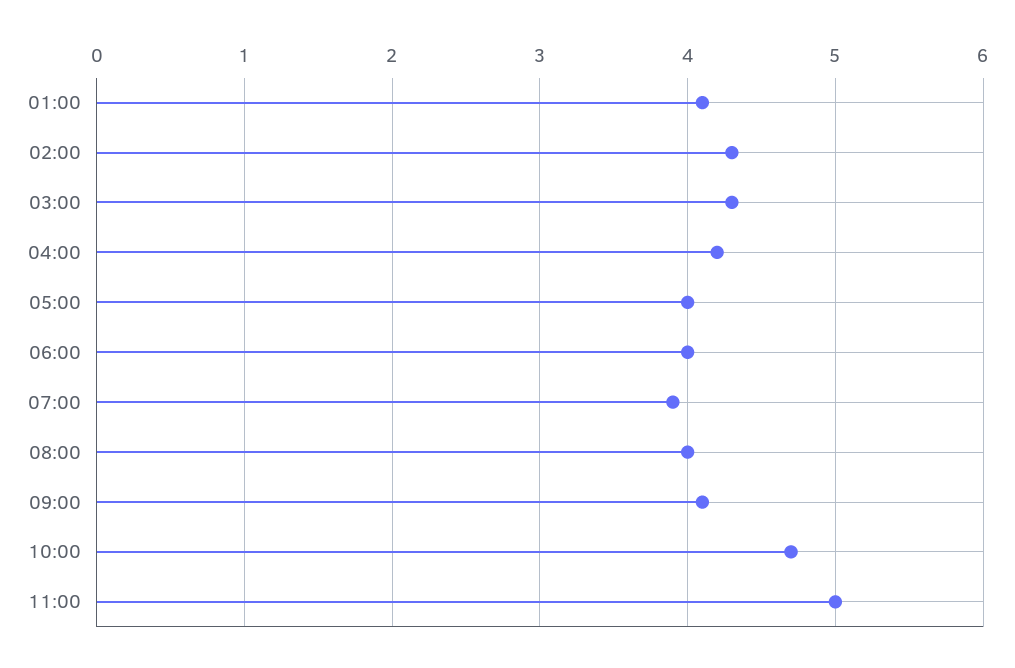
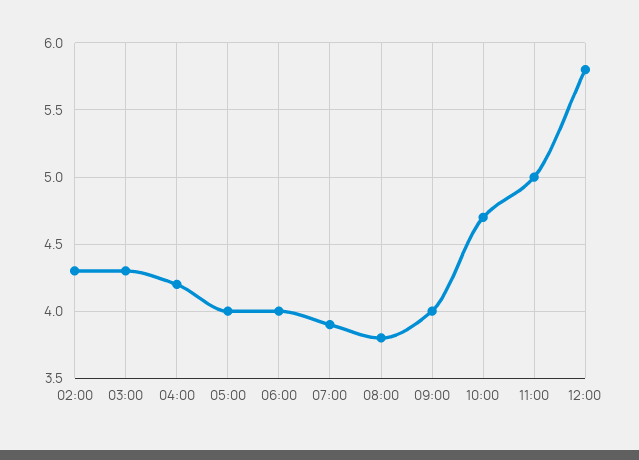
01:00: 4.1 -> none
08:00: 4 -> 3.8
09:00: 4.1 -> 4
12:00: none -> 5.8

